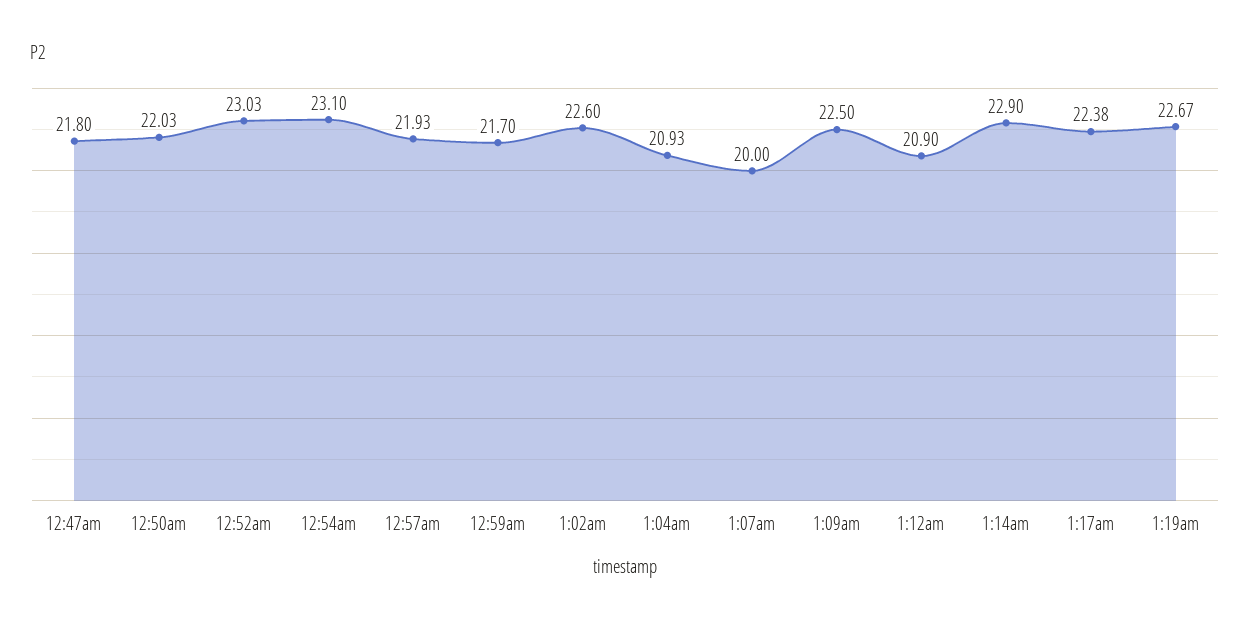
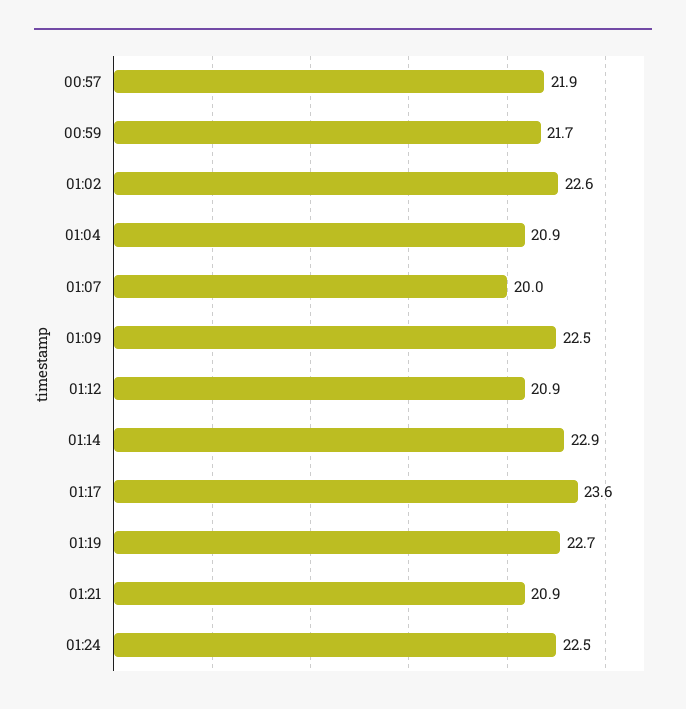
12:47am: 21.8 -> none
12:50am: 22.03 -> none
12:52am: 23.03 -> none
12:54am: 23.1 -> none
1:17am: 22.38 -> 23.6
01:21: none -> 20.9
01:24: none -> 22.5

